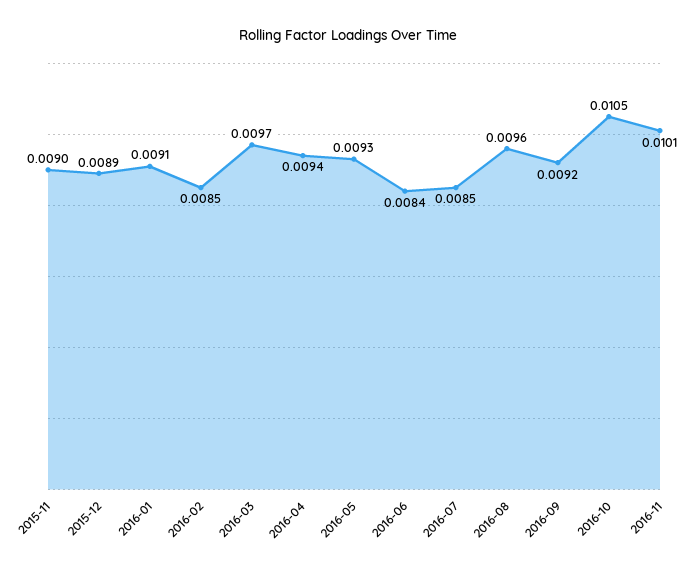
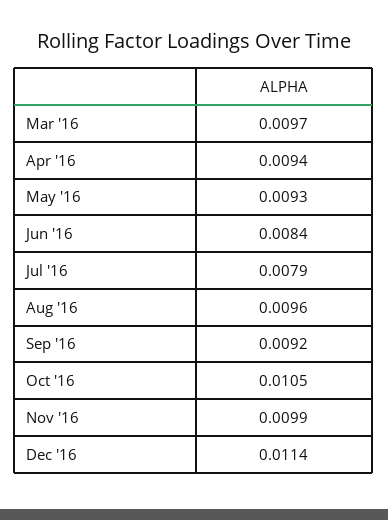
2015-11: 0.009 -> none
2015-12: 0.0089 -> none
2016-01: 0.0091 -> none
2016-02: 0.0085 -> none
2016-07: 0.0085 -> 0.0079
2016-11: 0.0101 -> 0.0099
Dec '16: none -> 0.0114

